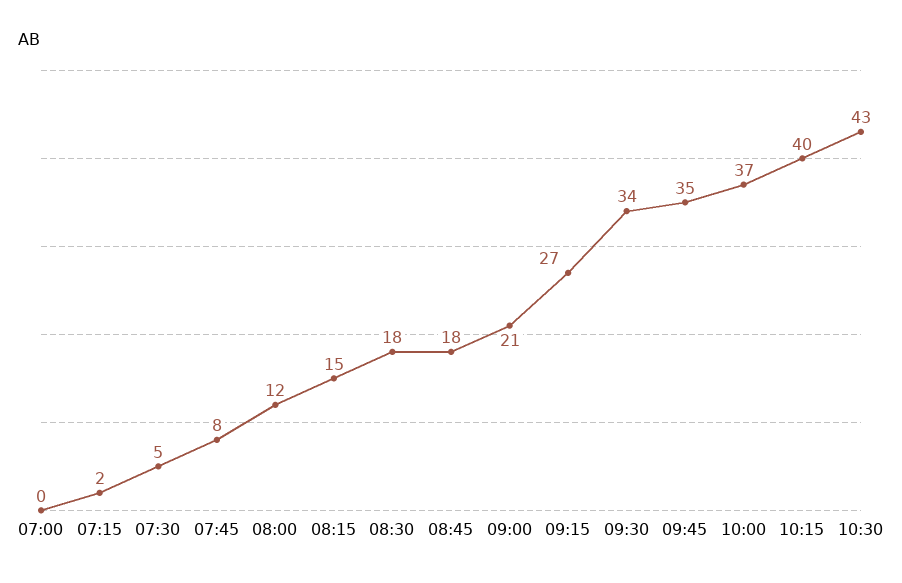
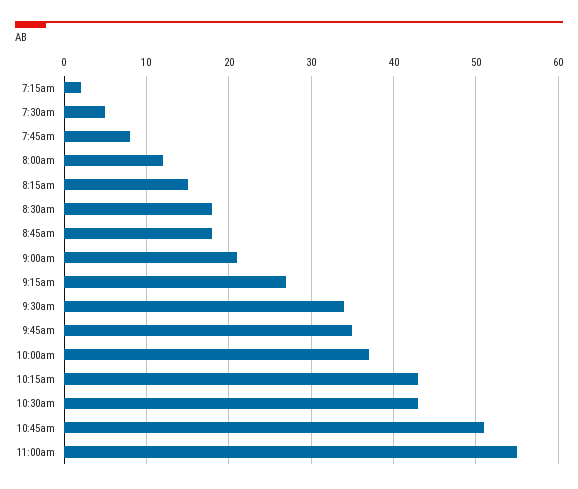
07:00: 0 -> none
10:15: 40 -> 43
10:45am: none -> 51
11:00am: none -> 55

